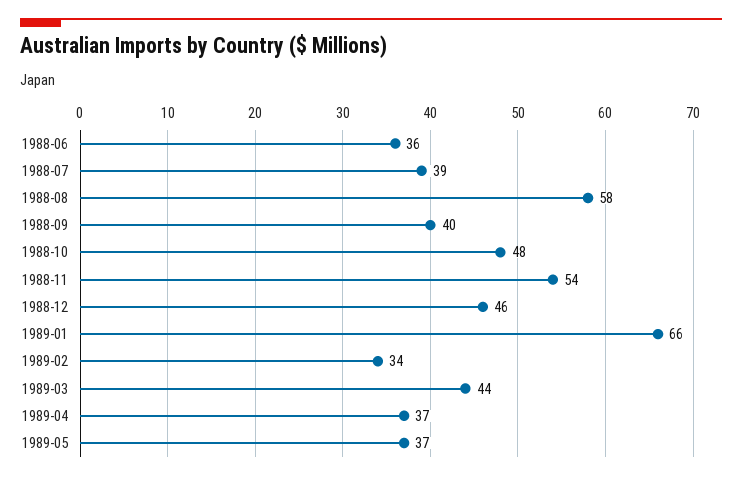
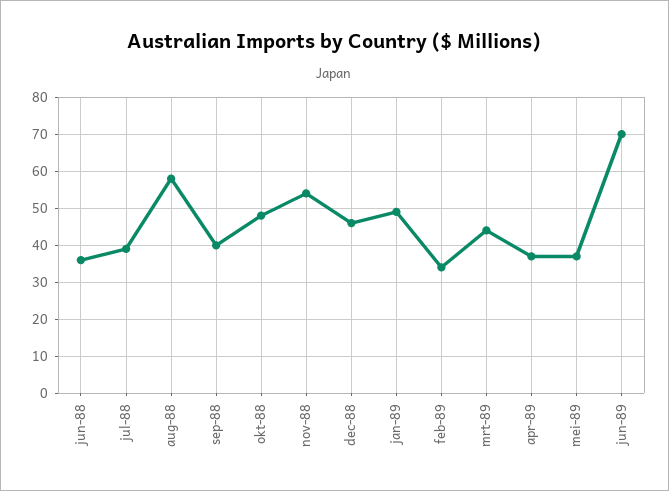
1989-01: 66 -> 50
jun-89: none -> 70

